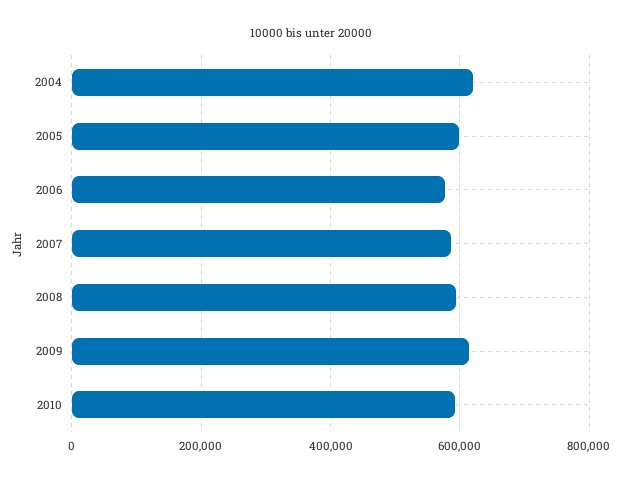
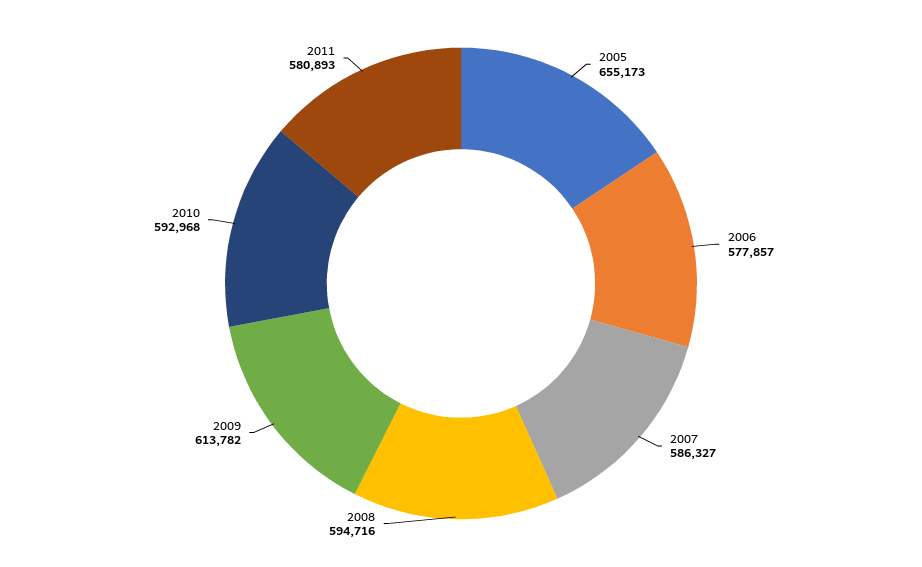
2004: 620000 -> none
2005: 600000 -> 655173
2011: none -> 580893

